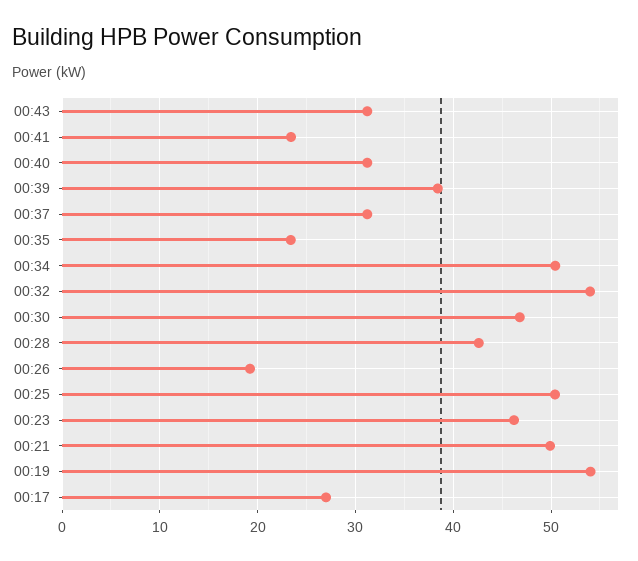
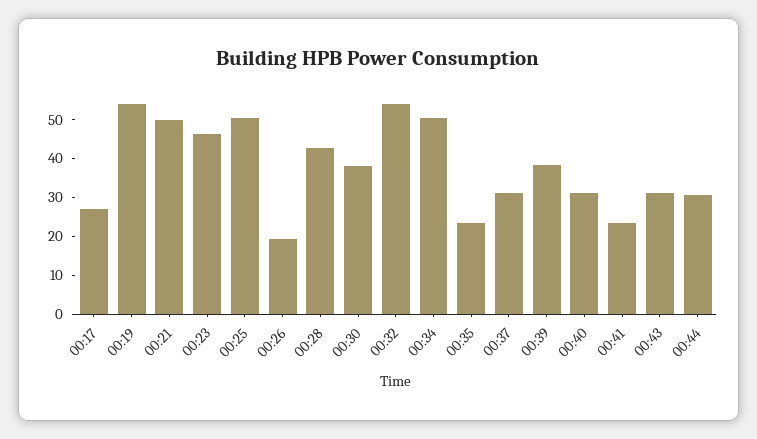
00:30: 47 -> 37.5
00:44: none -> 30

